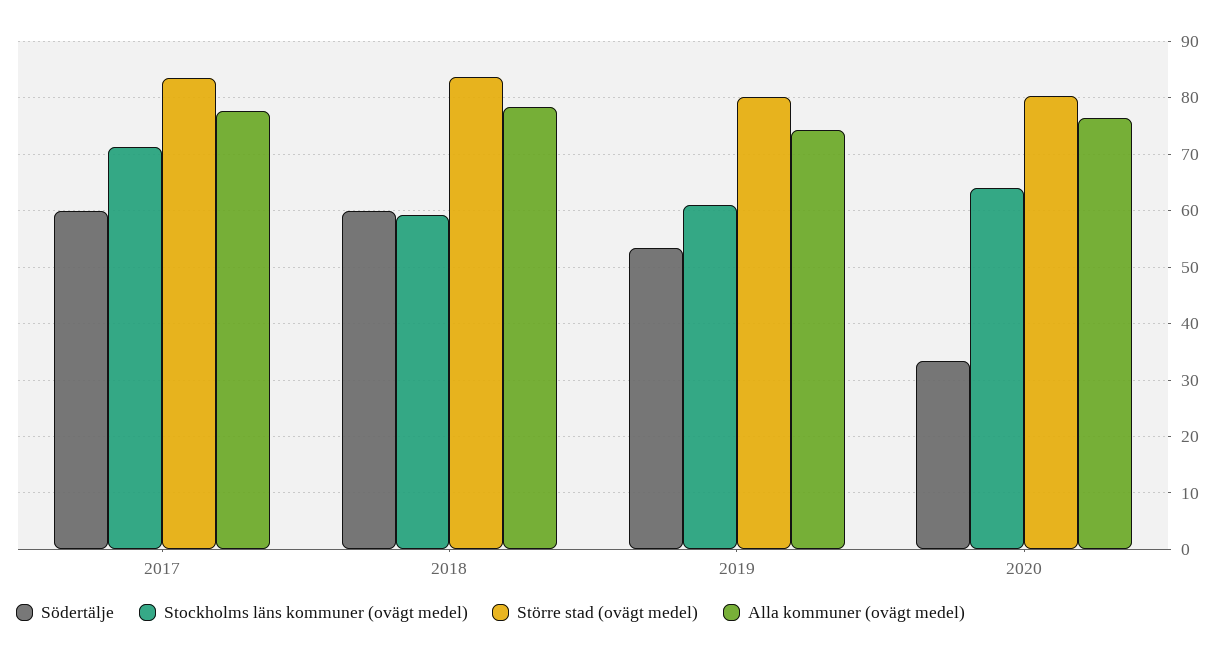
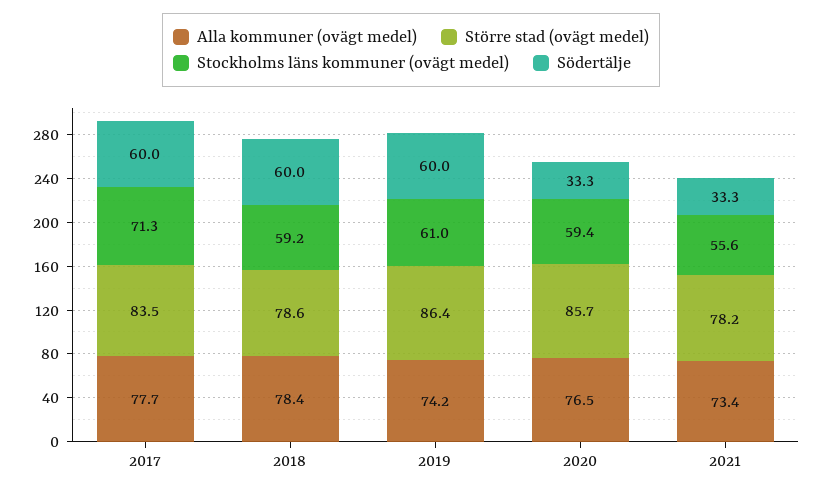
Större stad (ovägt medel), 2018: 84 -> 78.6
Södertälje, 2019: 54 -> 60
Större stad (ovägt medel), 2019: 80 -> 86.4
Stockholms läns kommuner (ovägt medel), 2020: 64 -> 59.4
Större stad (ovägt medel), 2020: 80 -> 85.7
Alla kommuner (ovägt medel), 2021: none -> 73.4
Större stad (ovägt medel), 2021: none -> 78.2
Stockholms läns kommuner (ovägt medel), 2021: none -> 55.6
Södertälje, 2021: none -> 33.3

